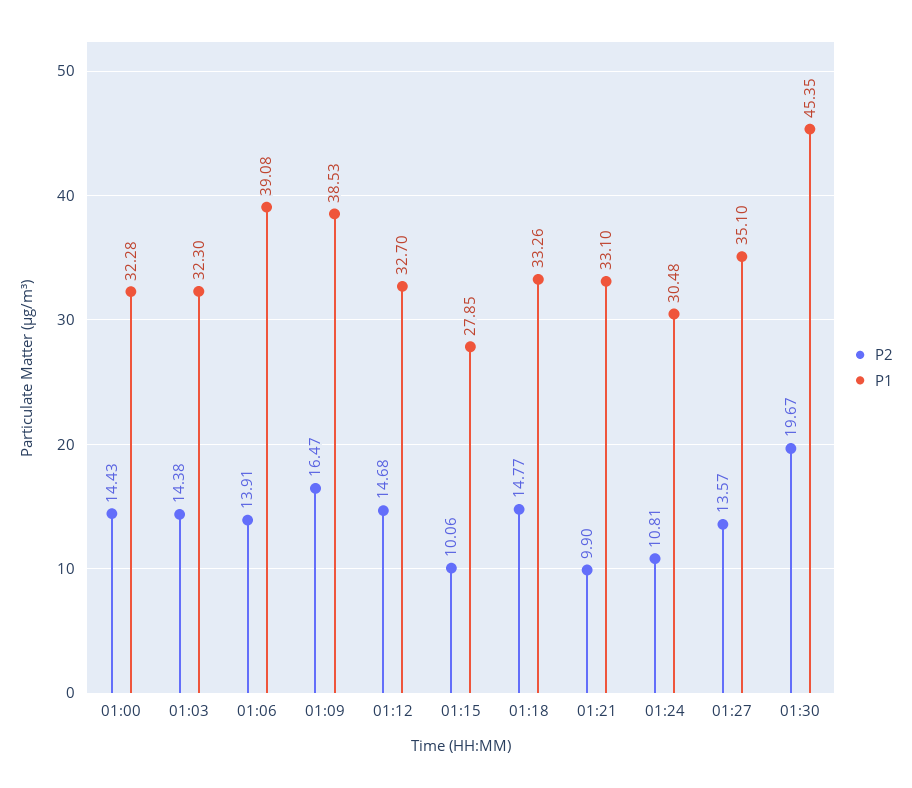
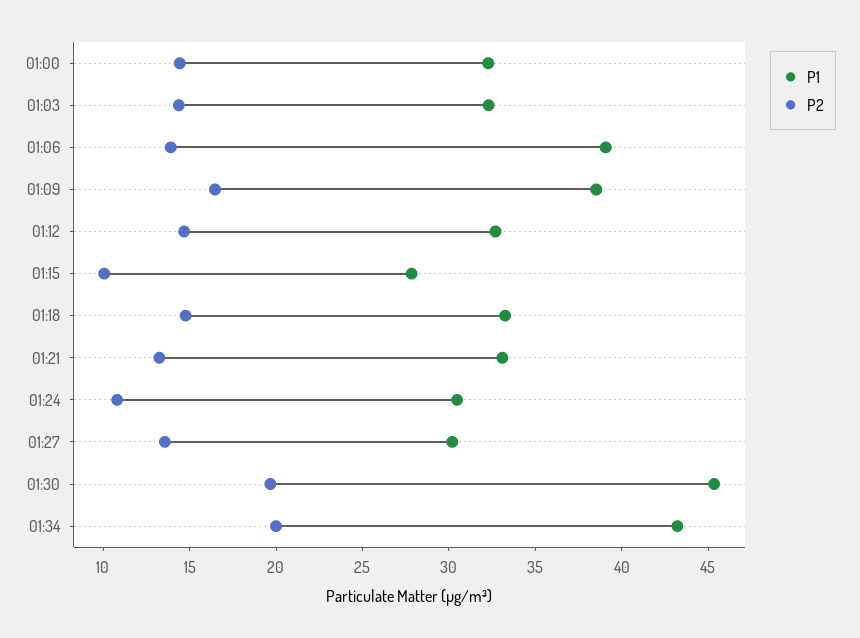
P2, 01:21: 9.9 -> 13
P1, 01:27: 35.1 -> 30
P1, 01:34: none -> 43
P2, 01:34: none -> 20

